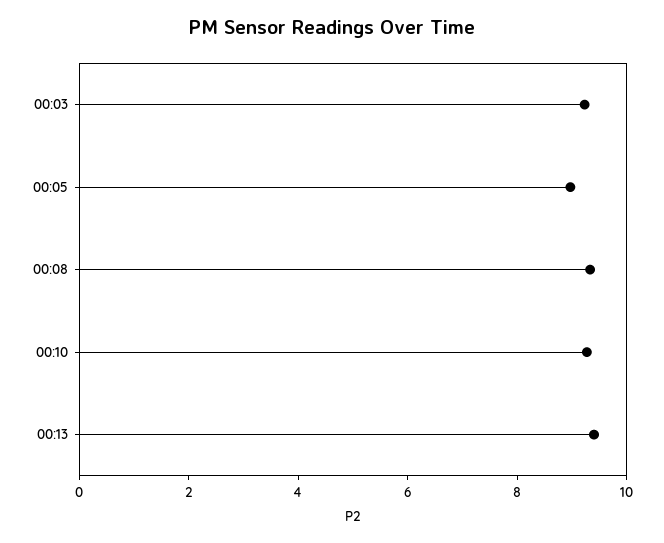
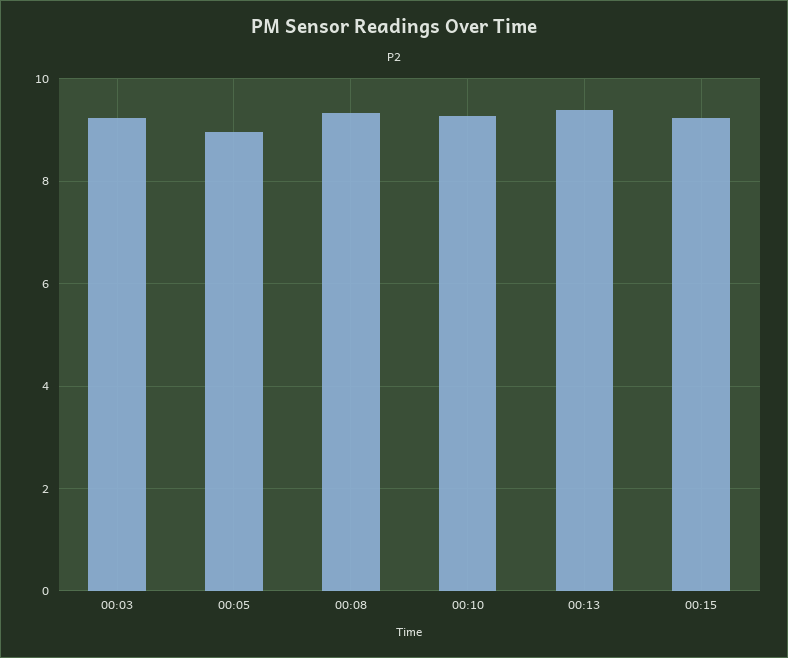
00:15: none -> 9.2

